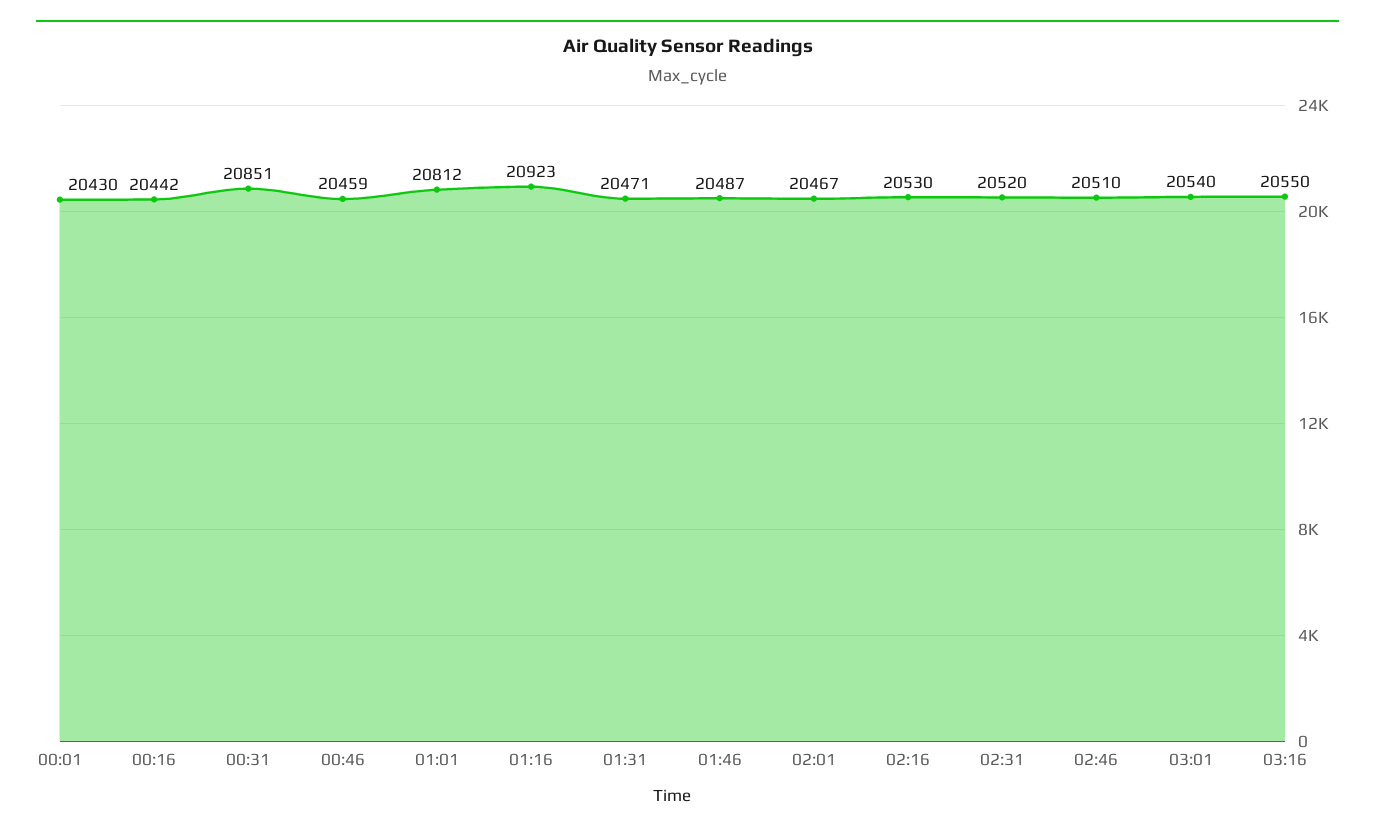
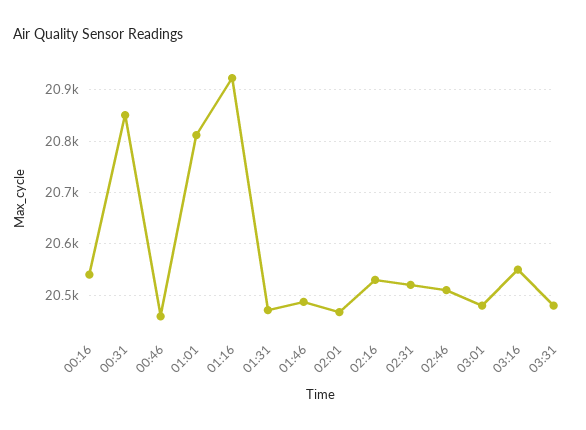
00:01: 20430 -> none
00:16: 20442 -> 20540
03:01: 20540 -> 20480
03:31: none -> 20480

